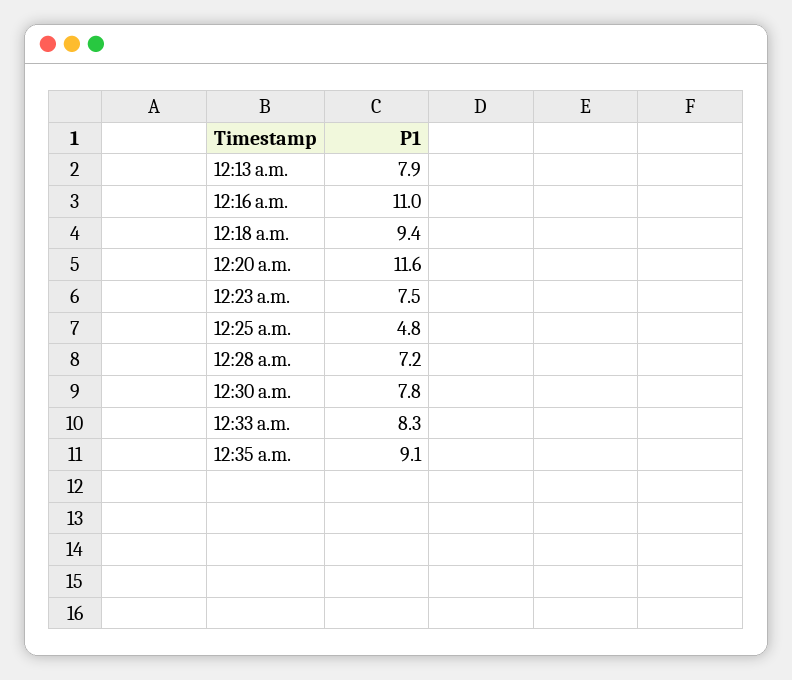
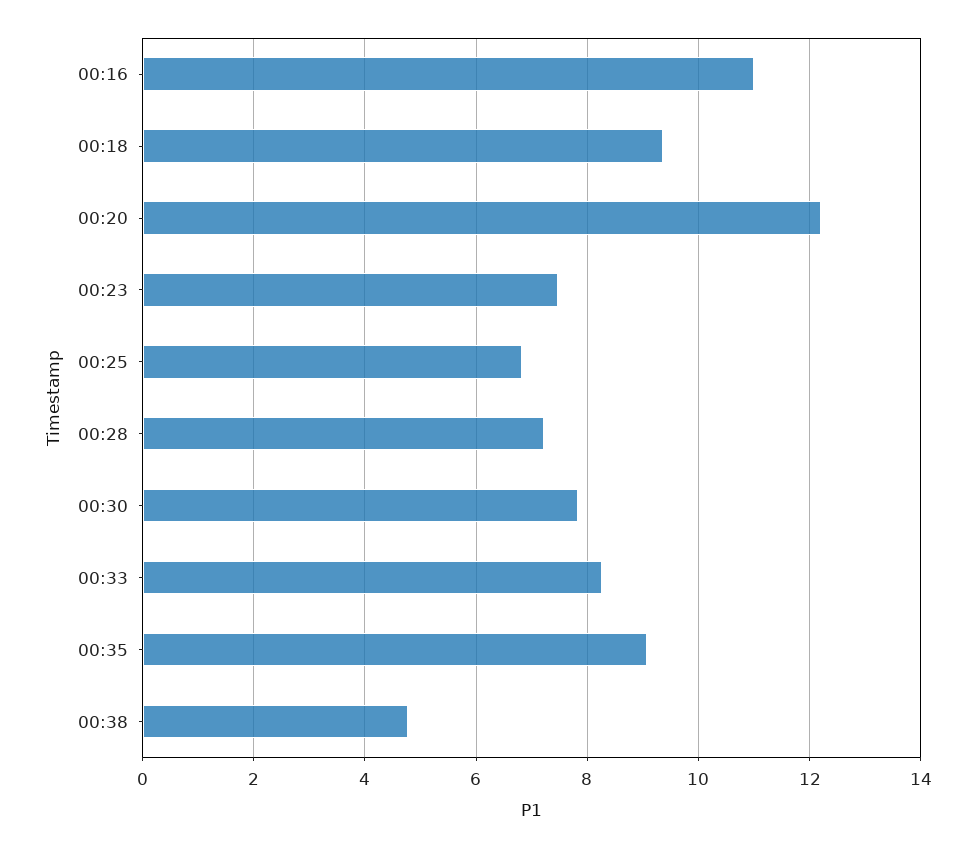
12:13 a.m.: 7.9 -> none
12:20 a.m.: 11.6 -> 12.2
12:25 a.m.: 4.8 -> 6.8
00:38: none -> 4.8

